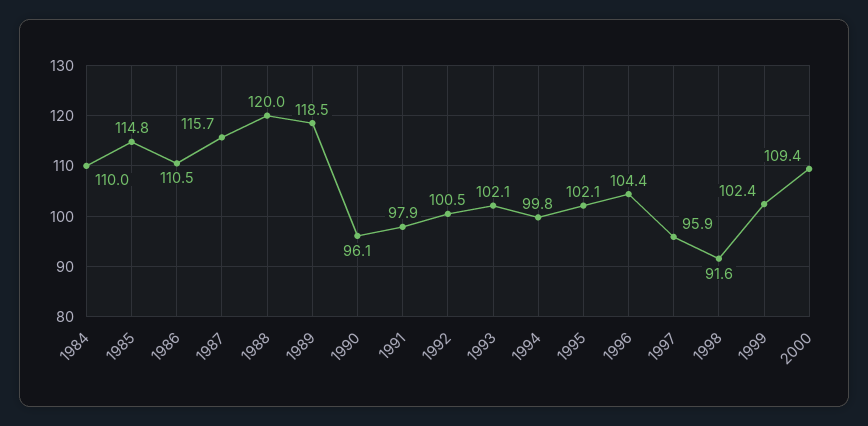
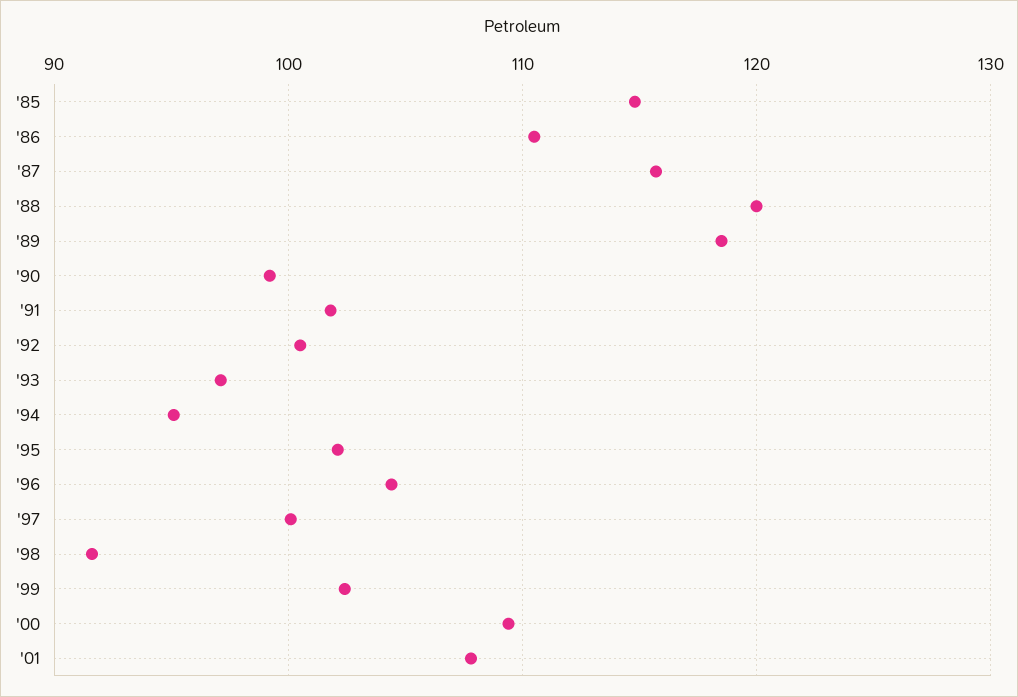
1984: 110 -> none
1990: 96.1 -> 99
1991: 97.9 -> 102
1993: 102.1 -> 97
1994: 99.8 -> 95
1997: 95.9 -> 100
'01: none -> 108

